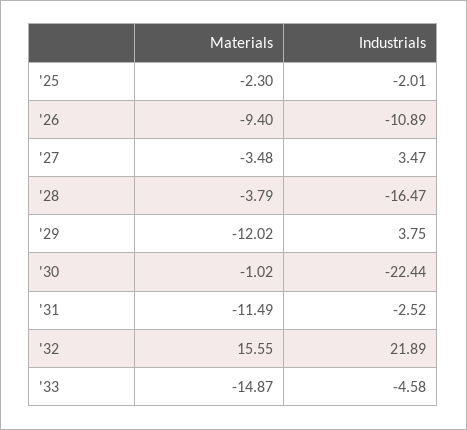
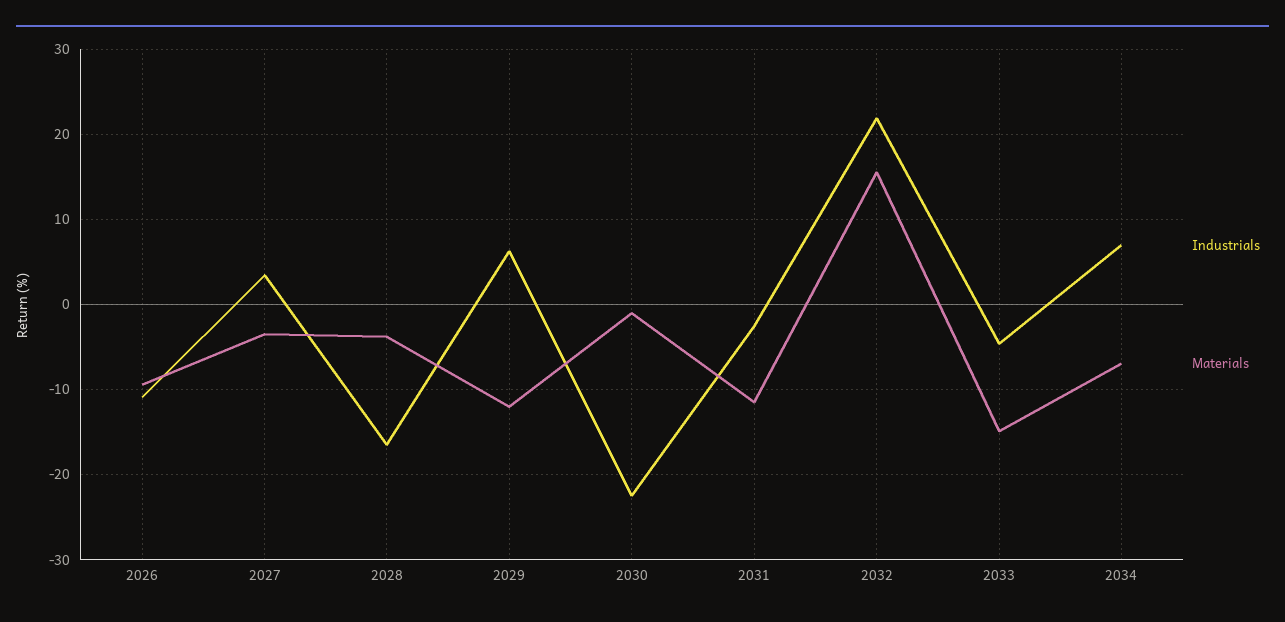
Materials, '25: -2.3 -> none
Industrials, '25: -2.01 -> none
Industrials, '29: 3.75 -> 6
Industrials, 2034: none -> 7
Materials, 2034: none -> -7

